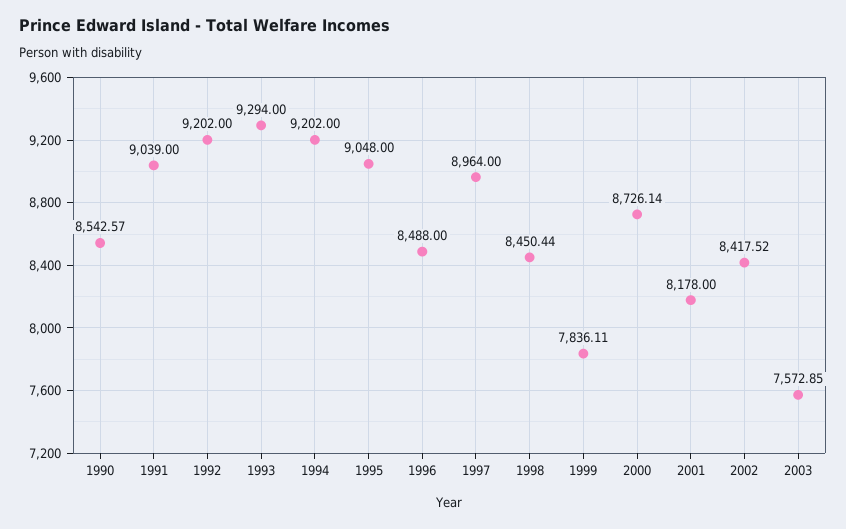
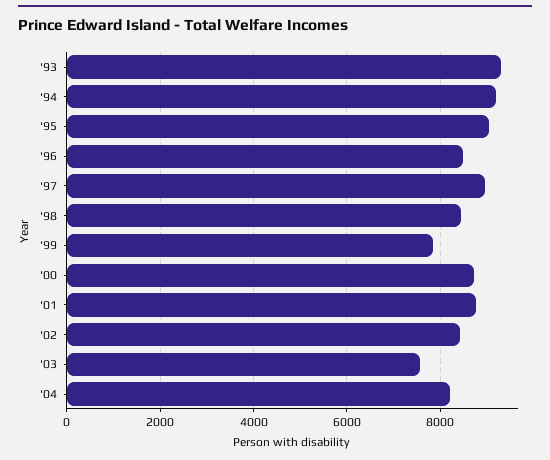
1990: 8542.57 -> none
1991: 9039 -> none
1992: 9202 -> none
2001: 8178 -> 8800
'04: none -> 8200

